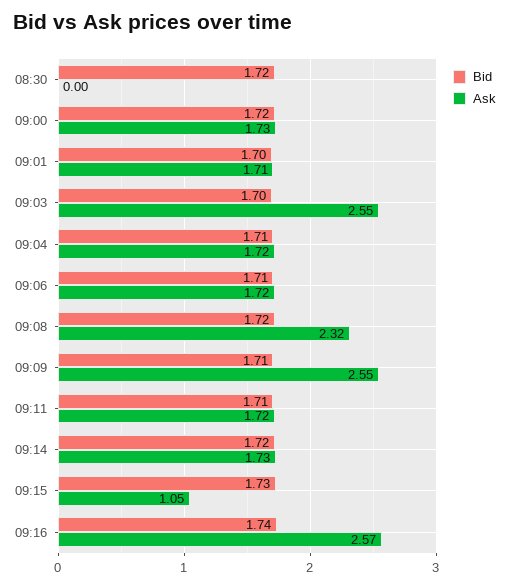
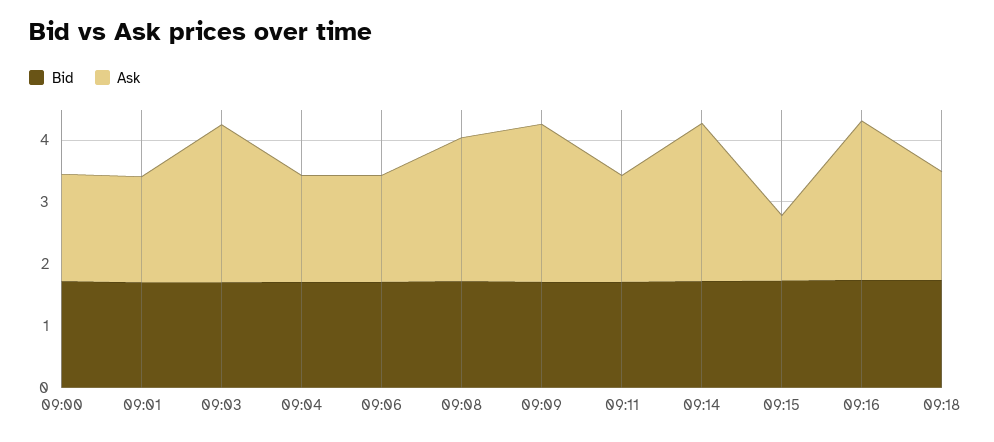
Bid, 08:30: 1.72 -> none
Ask, 08:30: 0 -> none
Ask, 09:14: 1.73 -> 2.6
Bid, 09:18: none -> 1.8
Ask, 09:18: none -> 1.8

